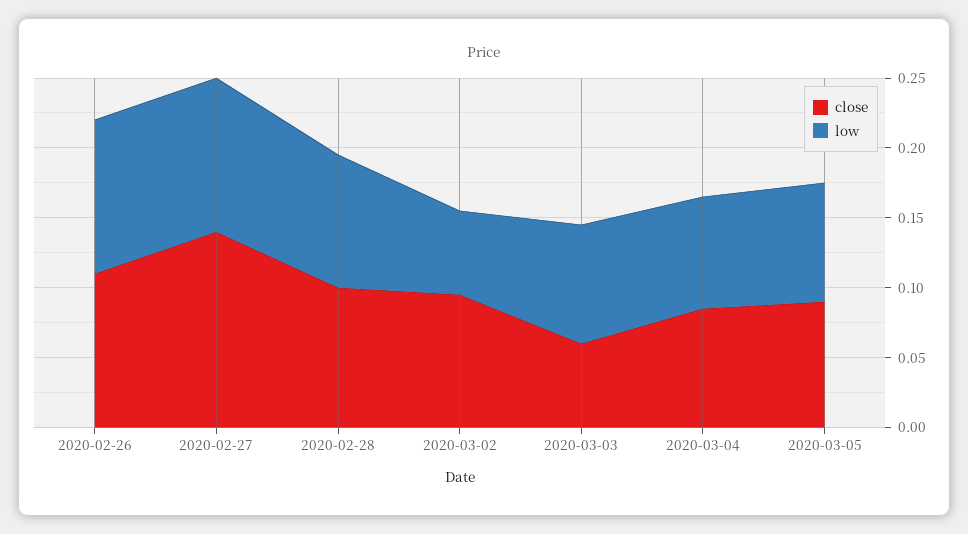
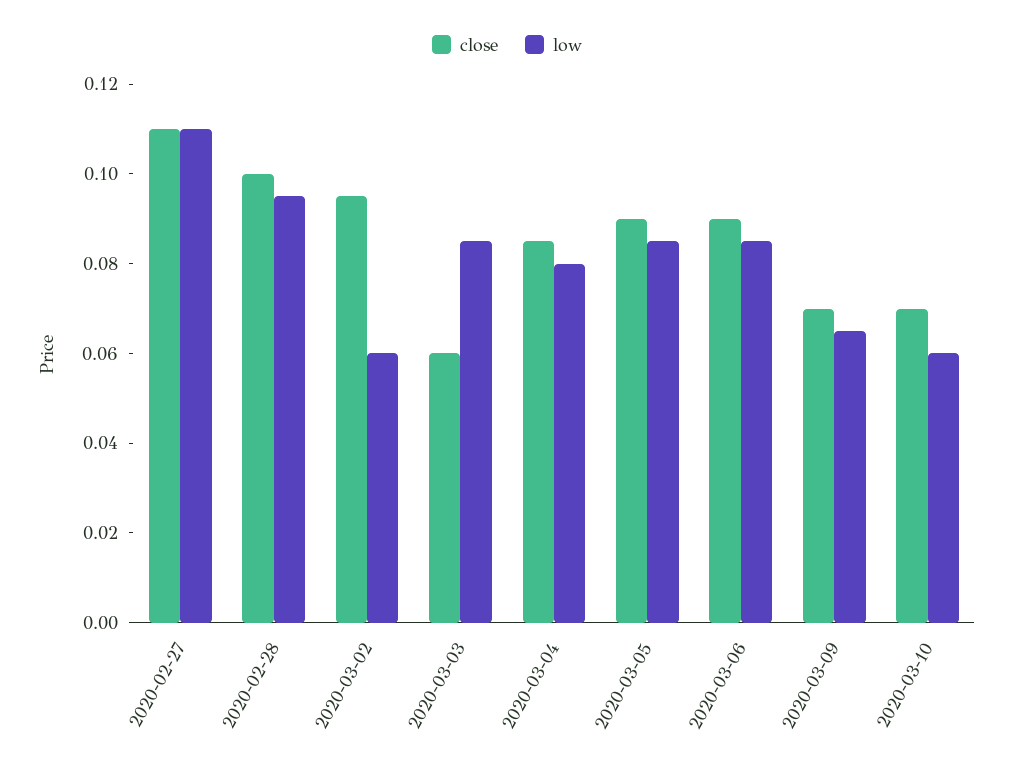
close, 2020-02-26: 0.11 -> none
low, 2020-02-26: 0.11 -> none
close, 2020-02-27: 0.14 -> 0.11
close, 2020-03-06: none -> 0.09
low, 2020-03-06: none -> 0.085
close, 2020-03-09: none -> 0.07
low, 2020-03-09: none -> 0.065
close, 2020-03-10: none -> 0.07
low, 2020-03-10: none -> 0.06

